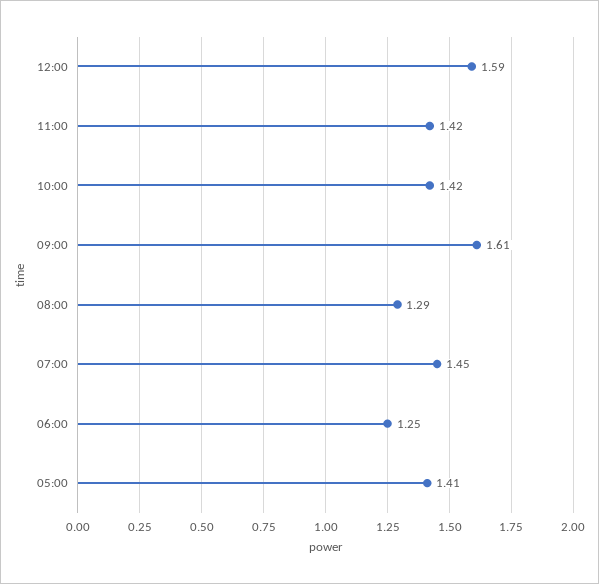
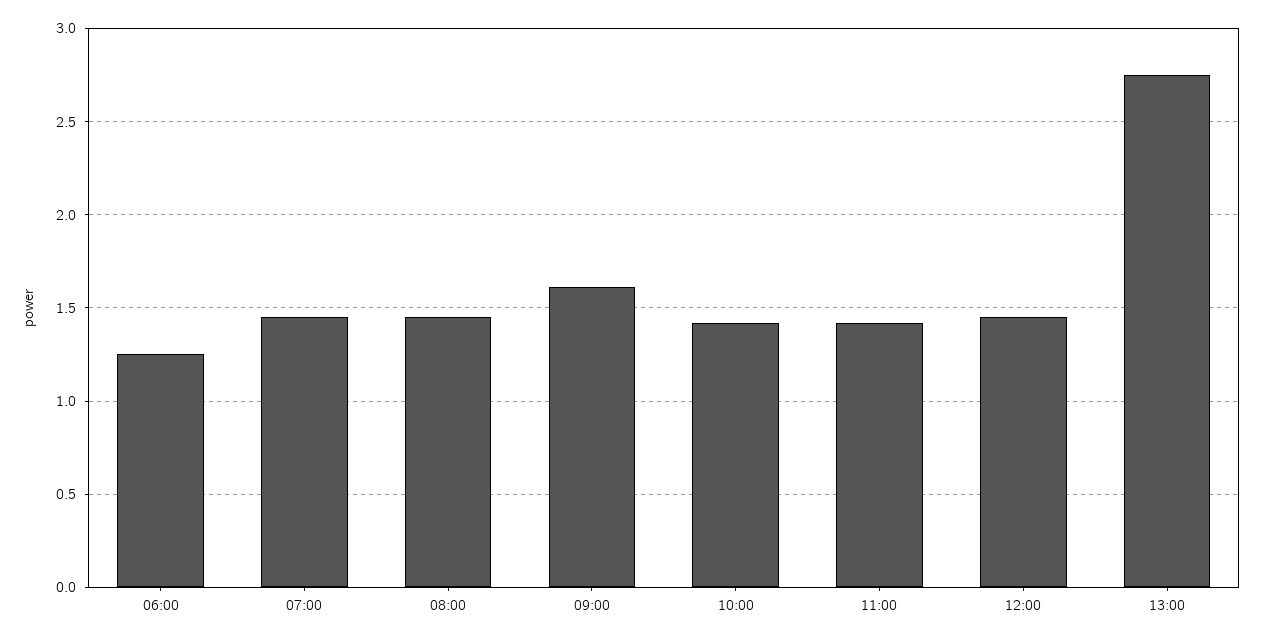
12:00: 1.59 -> 1.45
08:00: 1.29 -> 1.45
05:00: 1.41 -> none
13:00: none -> 2.75

